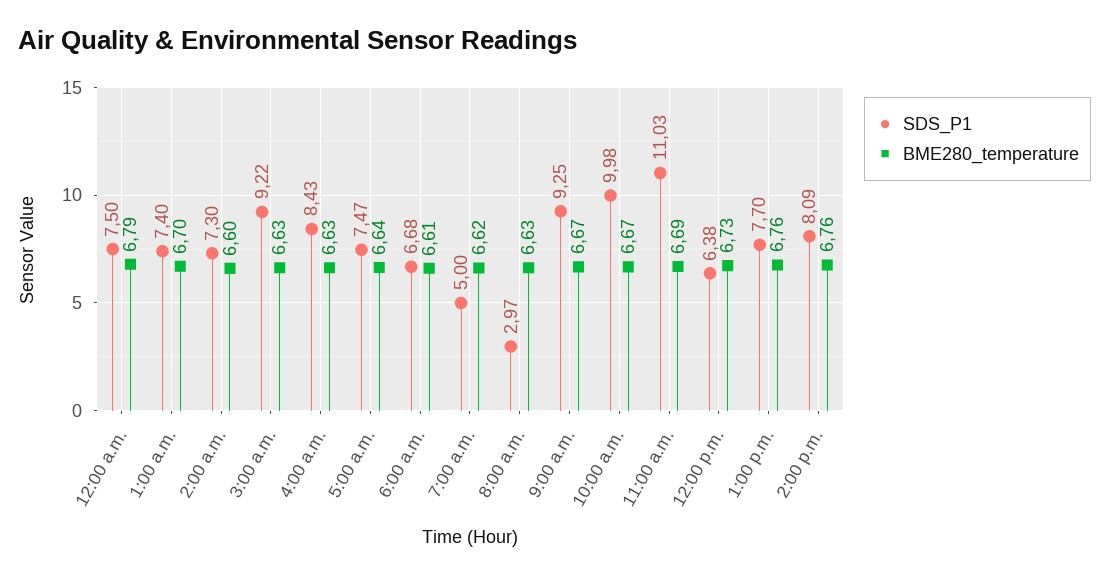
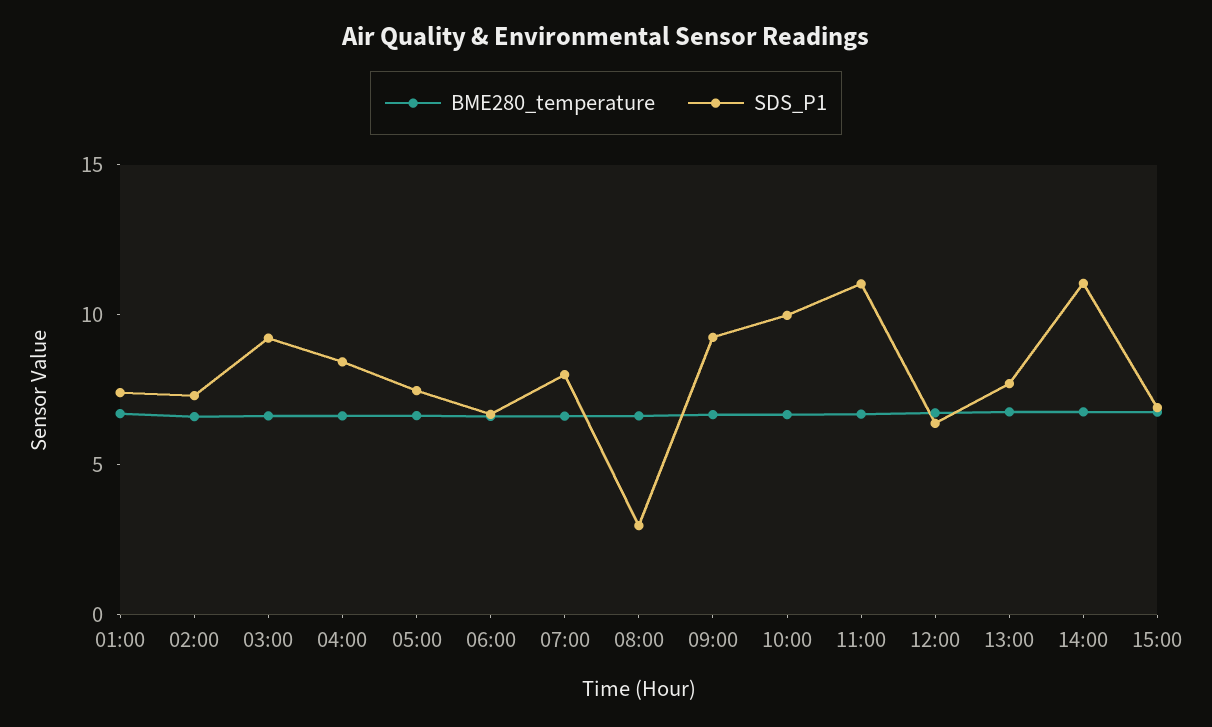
SDS_P1, 12:00 a.m.: 7.5 -> none
BME280_temperature, 12:00 a.m.: 6.79 -> none
SDS_P1, 7:00 a.m.: 5 -> 8
SDS_P1, 2:00 p.m.: 8.09 -> 11
BME280_temperature, 15:00: none -> 7
SDS_P1, 15:00: none -> 7

